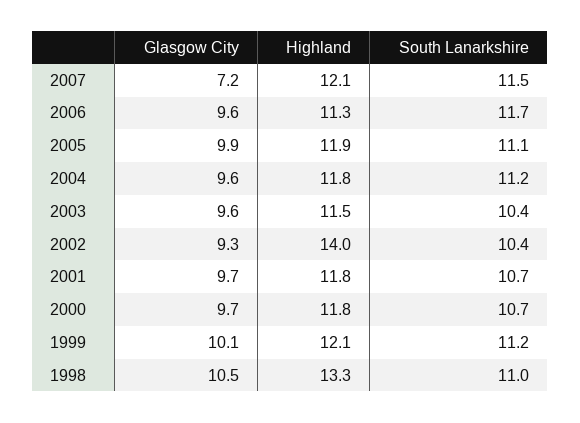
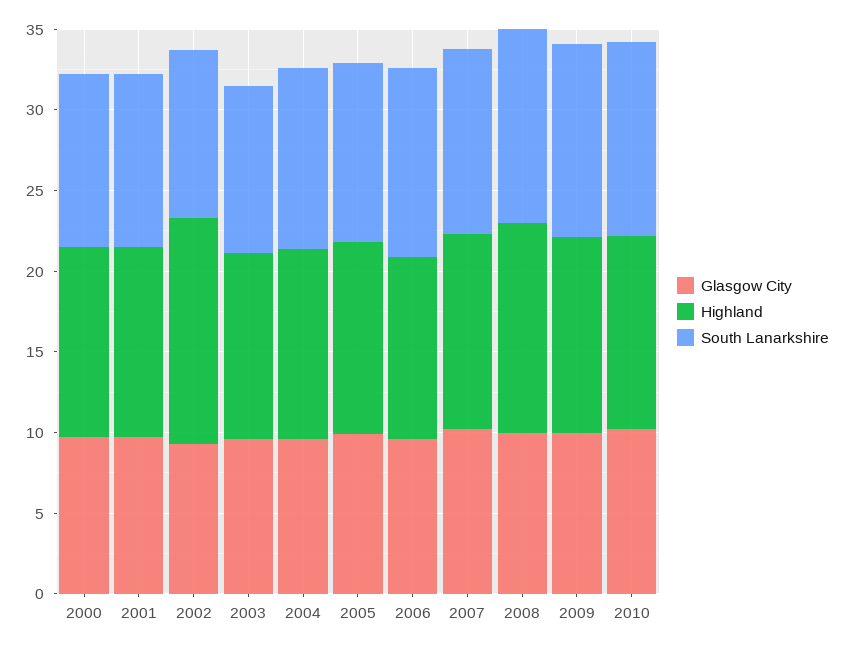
Glasgow City, 2007: 7.2 -> 10
Glasgow City, 1999: 10.1 -> none
Highland, 1999: 12.1 -> none
South Lanarkshire, 1999: 11.2 -> none
Glasgow City, 1998: 10.5 -> none
Highland, 1998: 13.3 -> none
South Lanarkshire, 1998: 11 -> none
Glasgow City, 2008: none -> 10
Highland, 2008: none -> 13
South Lanarkshire, 2008: none -> 12
Glasgow City, 2009: none -> 10
Highland, 2009: none -> 12
South Lanarkshire, 2009: none -> 12
Glasgow City, 2010: none -> 10
Highland, 2010: none -> 12
South Lanarkshire, 2010: none -> 12

